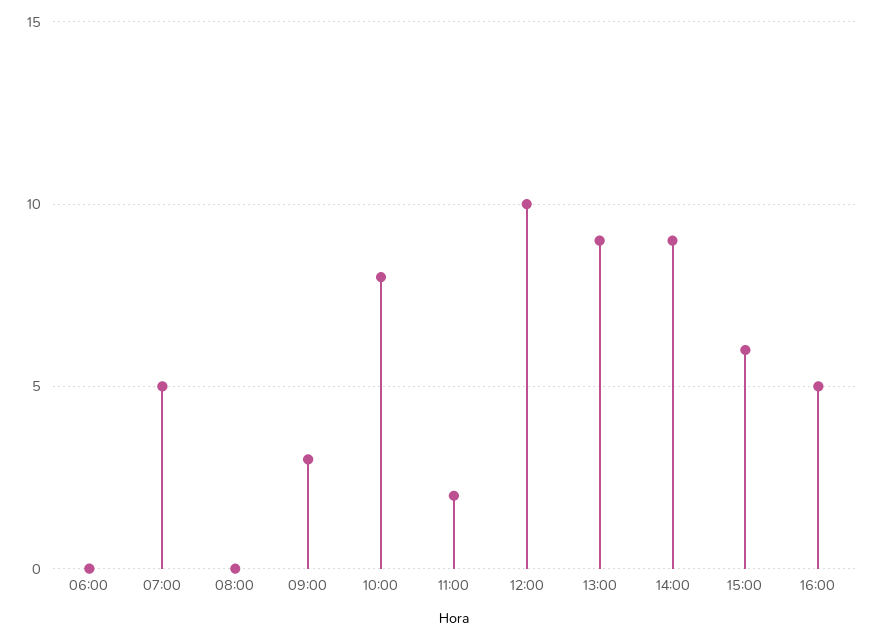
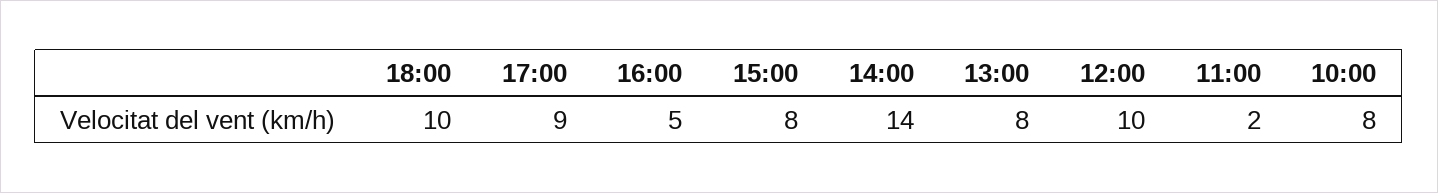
06:00: 0 -> none
07:00: 5 -> none
08:00: 0 -> none
09:00: 3 -> none
13:00: 9 -> 8
14:00: 9 -> 14
15:00: 6 -> 8
18:00: none -> 10
17:00: none -> 9

